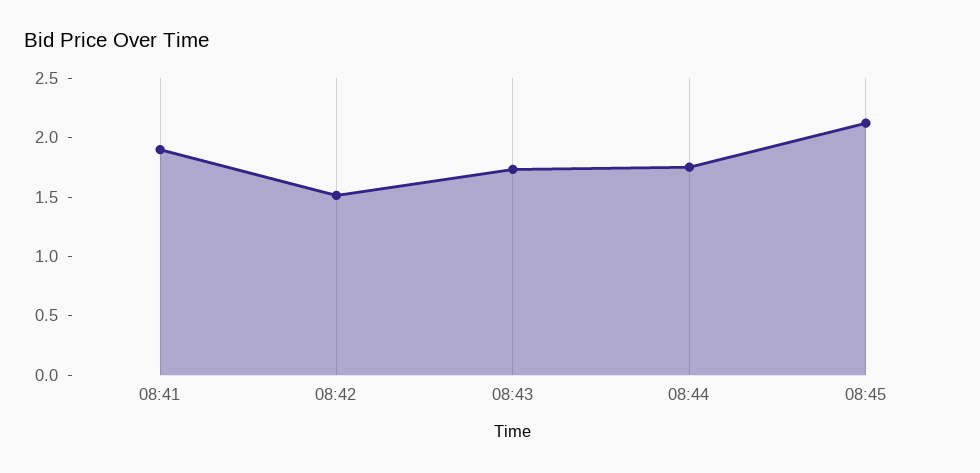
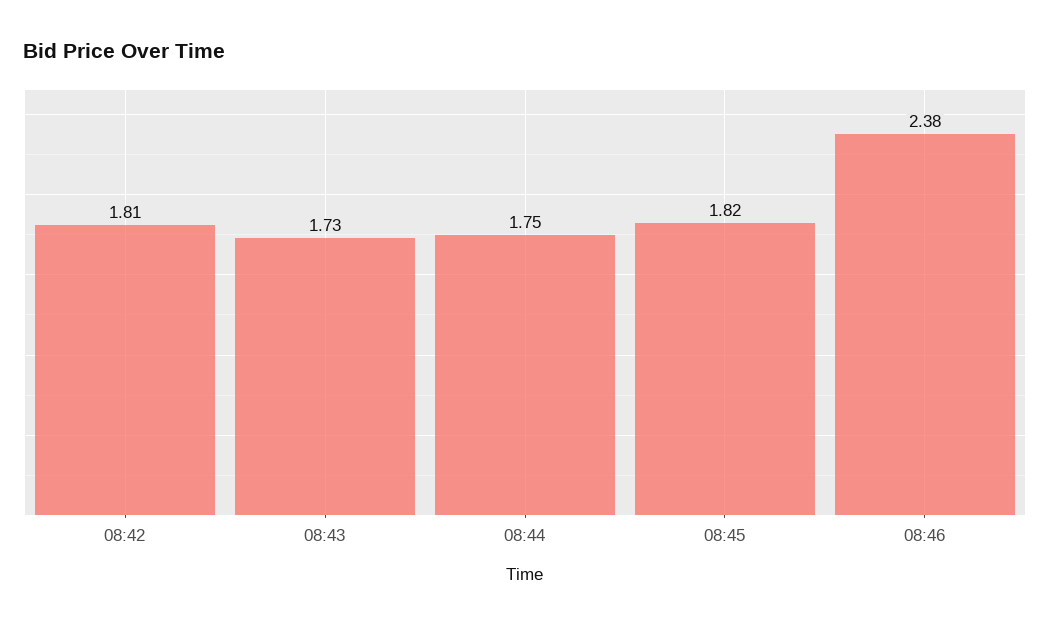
08:41: 1.9 -> none
08:42: 1.5 -> 1.81
08:45: 2.1 -> 1.82
08:46: none -> 2.38

